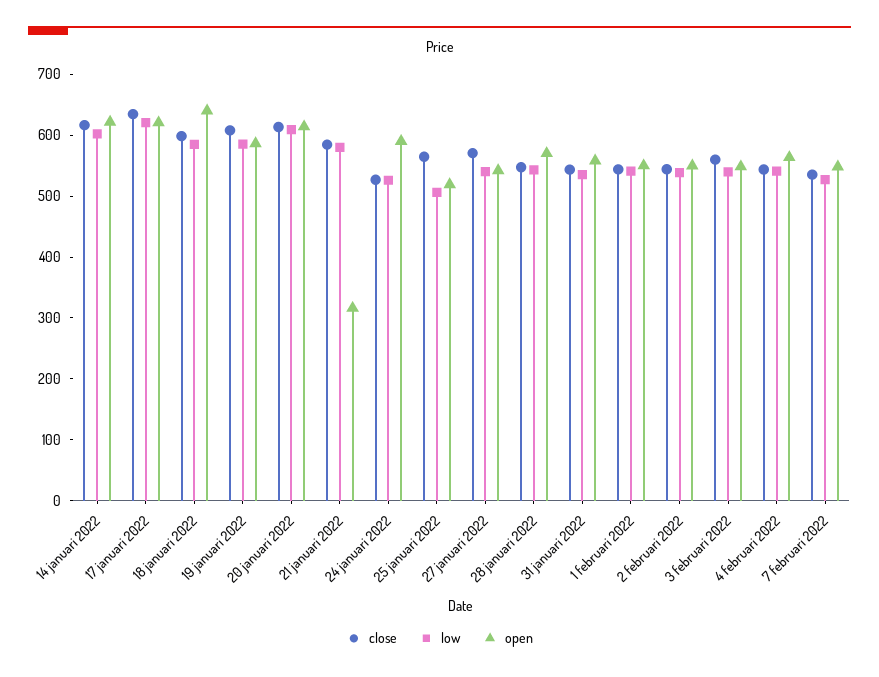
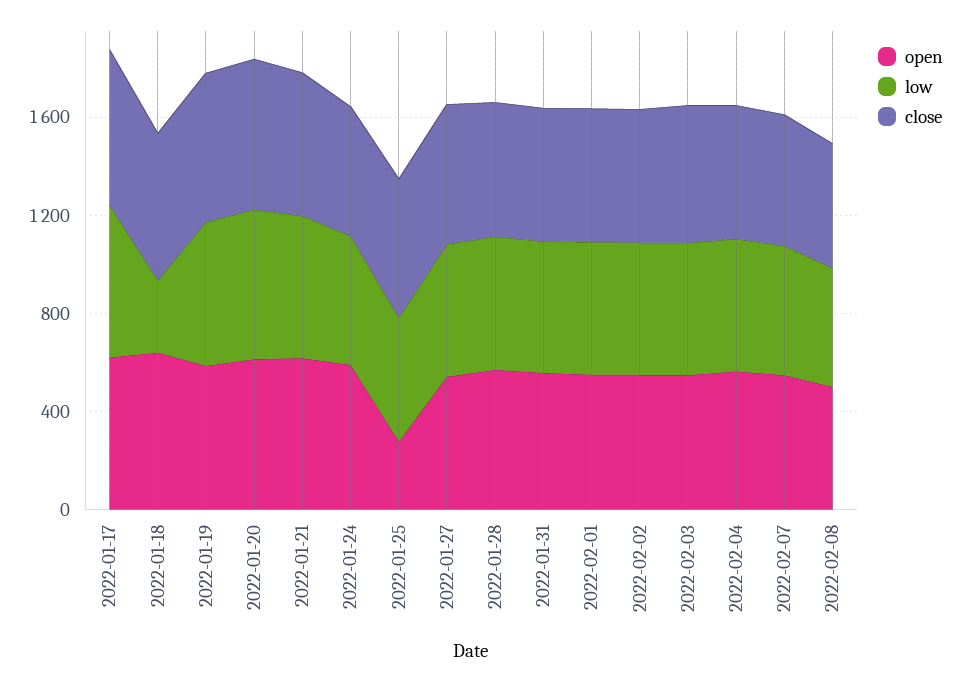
close, 14 januari 2022: 620 -> none
low, 14 januari 2022: 600 -> none
open, 14 januari 2022: 620 -> none
low, 18 januari 2022: 580 -> 300
open, 21 januari 2022: 320 -> 600
open, 25 januari 2022: 520 -> 300
open, 2022-02-08: none -> 500
low, 2022-02-08: none -> 500
close, 2022-02-08: none -> 500

